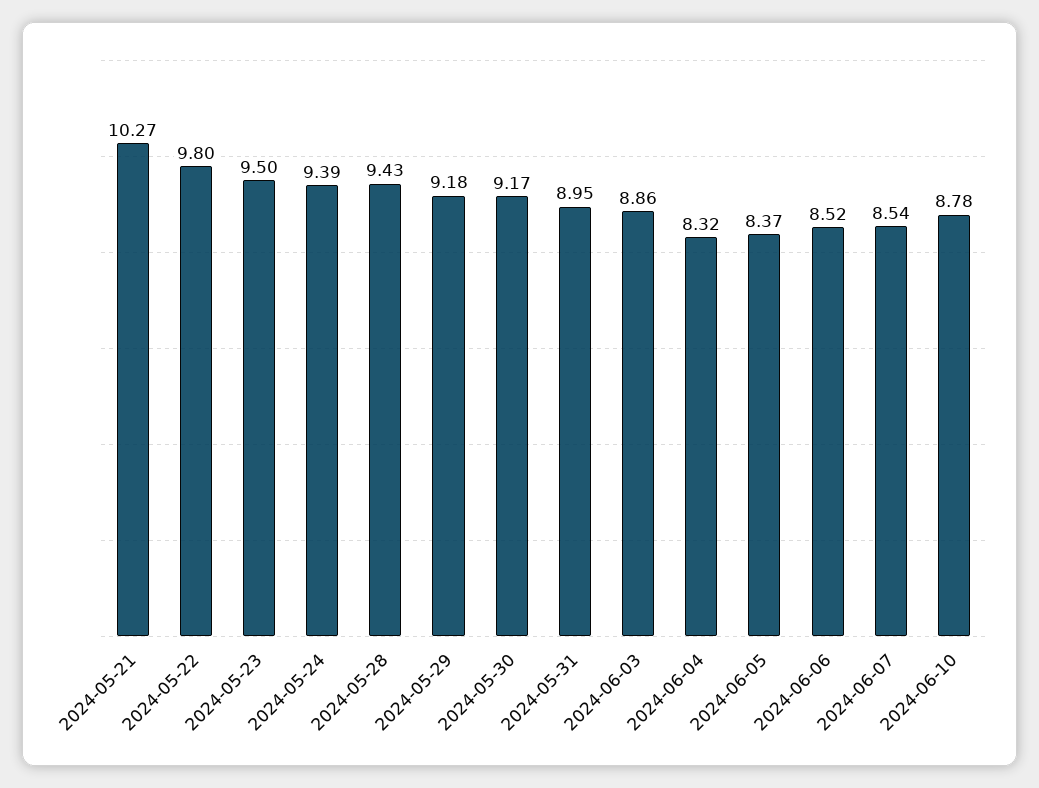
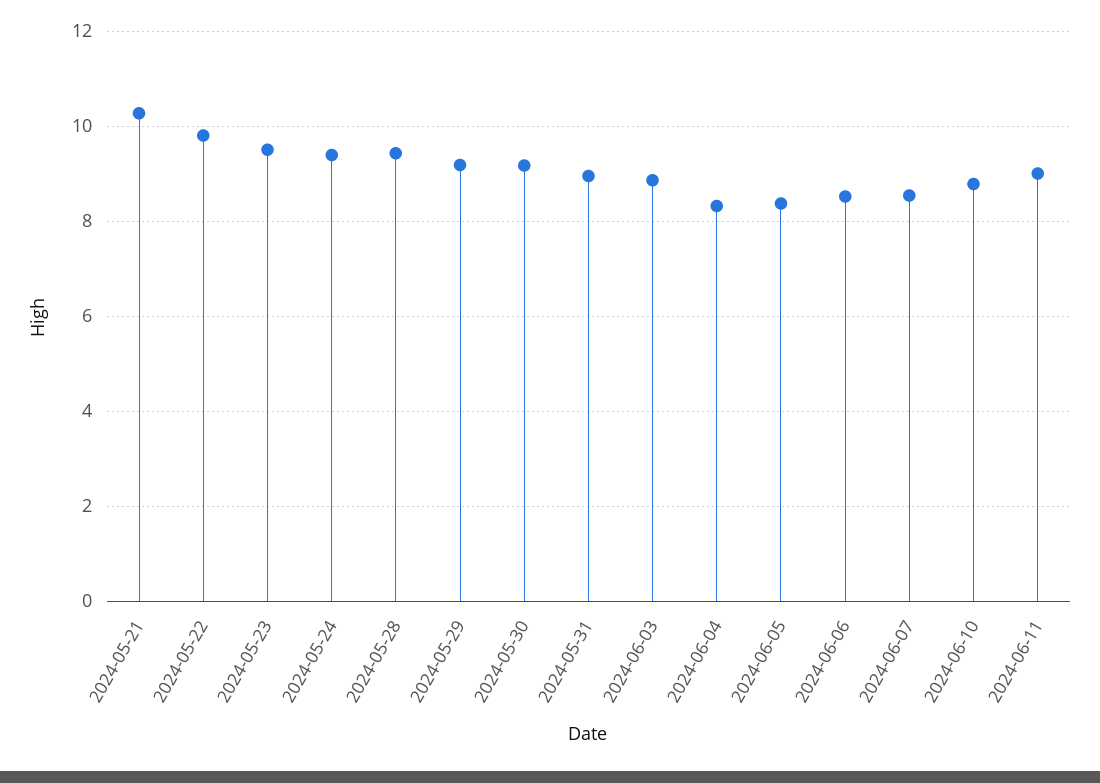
2024-06-11: none -> 9

